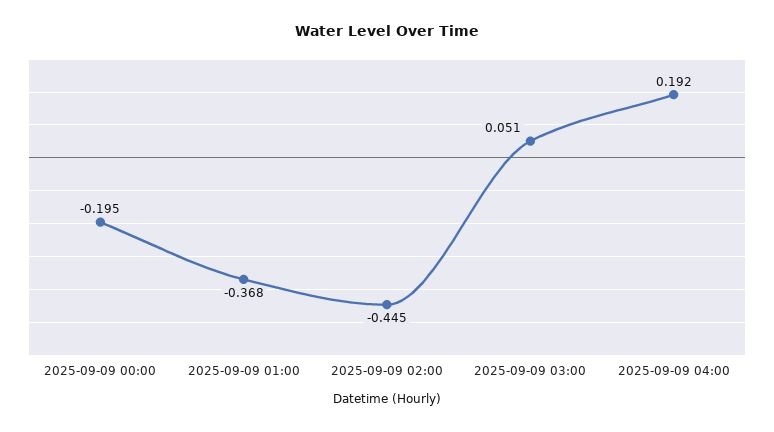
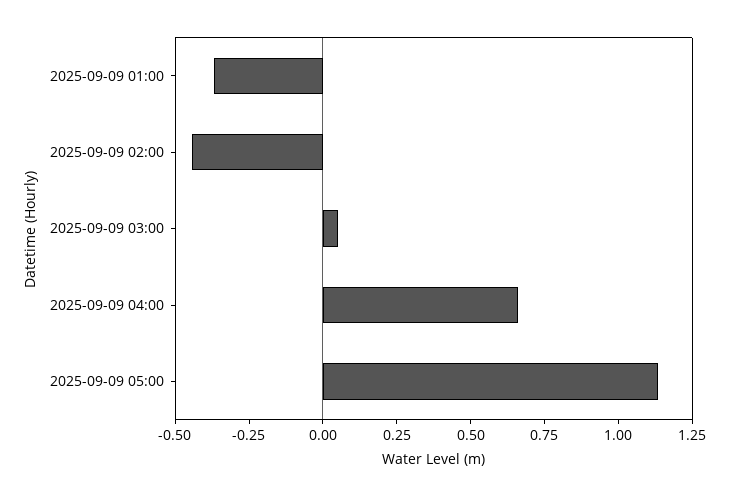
2025-09-09 00:00: -0.195 -> none
2025-09-09 04:00: 0.192 -> 0.65
2025-09-09 05:00: none -> 1.15

